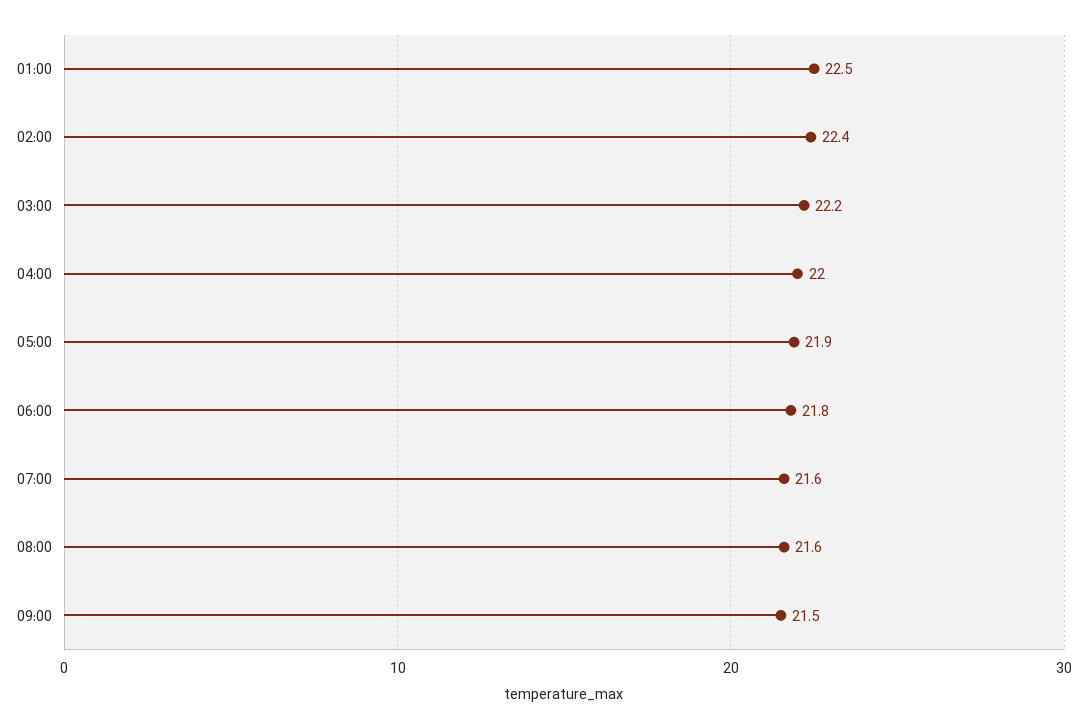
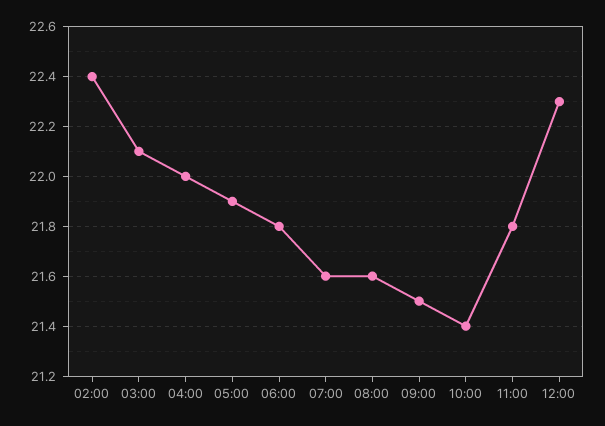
01:00: 22.5 -> none
03:00: 22.2 -> 22.1
10:00: none -> 21.4
11:00: none -> 21.8
12:00: none -> 22.3

